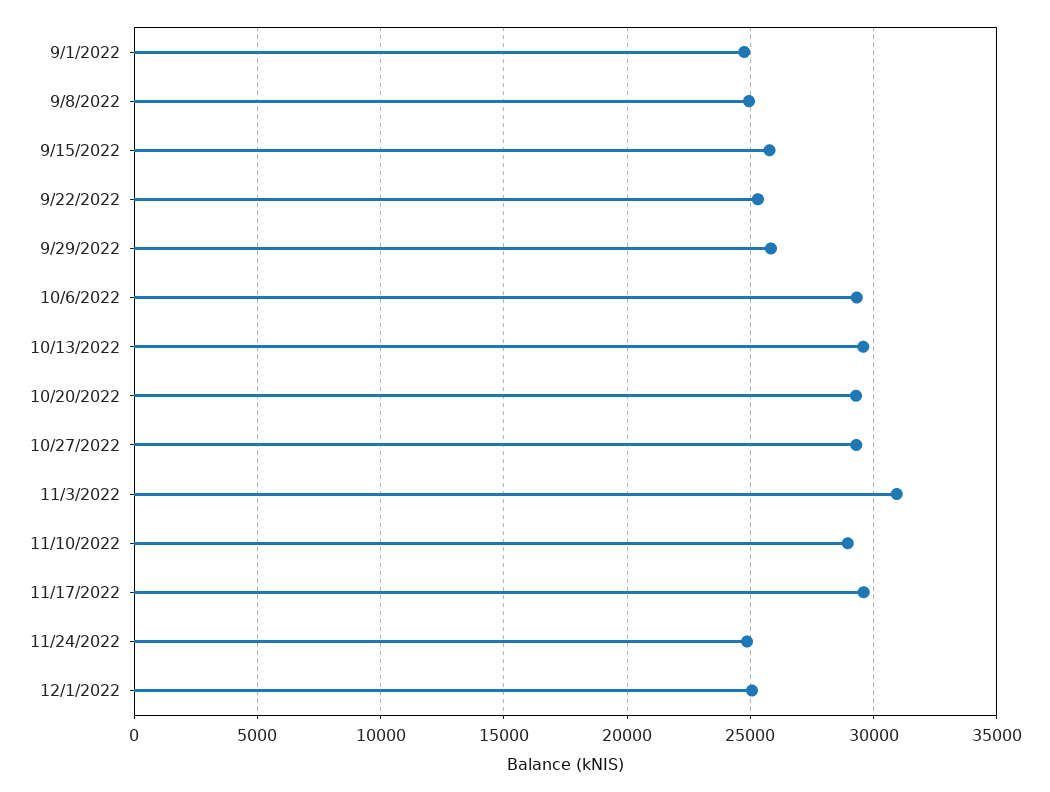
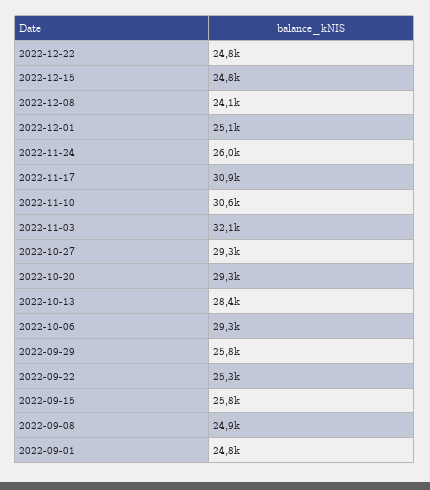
10/13/2022: 29500 -> 28400
11/3/2022: 31000 -> 32100
11/10/2022: 29000 -> 30600
11/17/2022: 29500 -> 30900
11/24/2022: 25000 -> 26000
2022-12-22: none -> 24800
2022-12-15: none -> 24800
2022-12-08: none -> 24100

